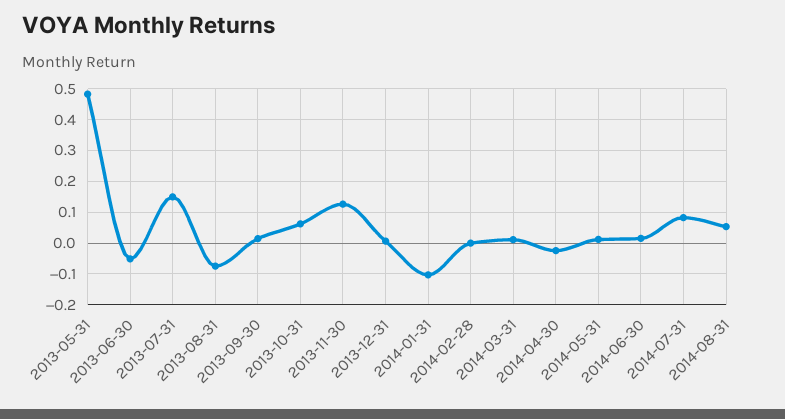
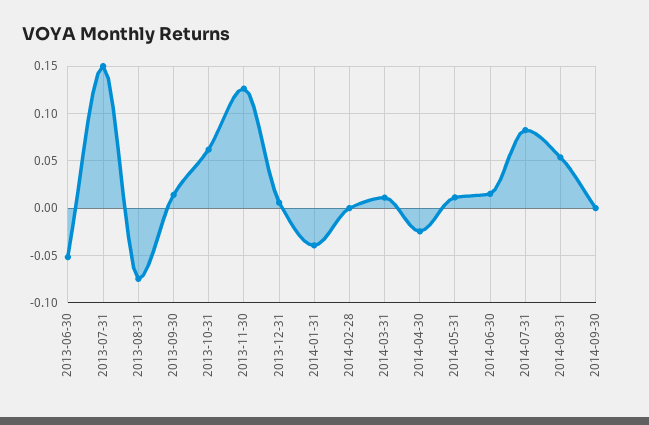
2013-05-31: 0.48 -> none
2014-01-31: -0.1 -> -0.04
2014-09-30: none -> 0

